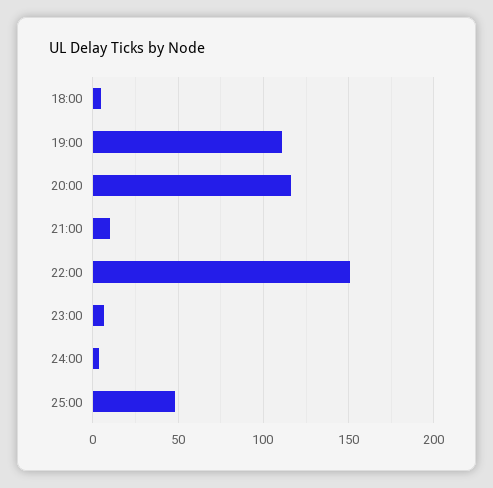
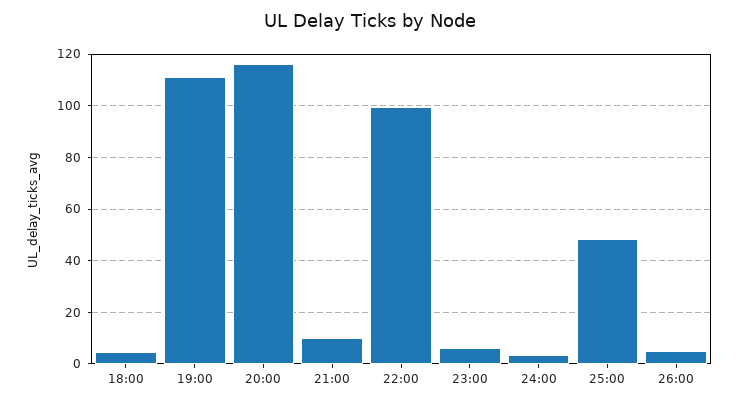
22:00: 150 -> 100
26:00: none -> 5

